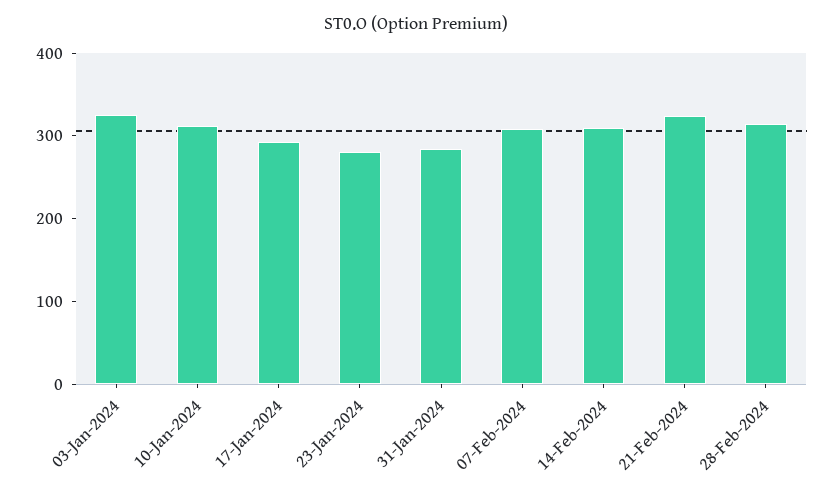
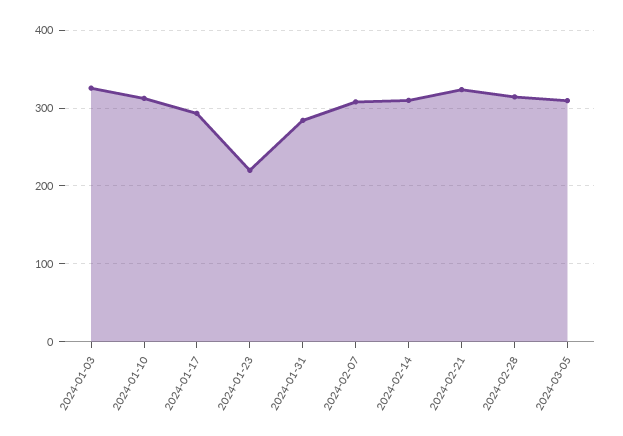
23-Jan-2024: 280 -> 220
2024-03-05: none -> 310

